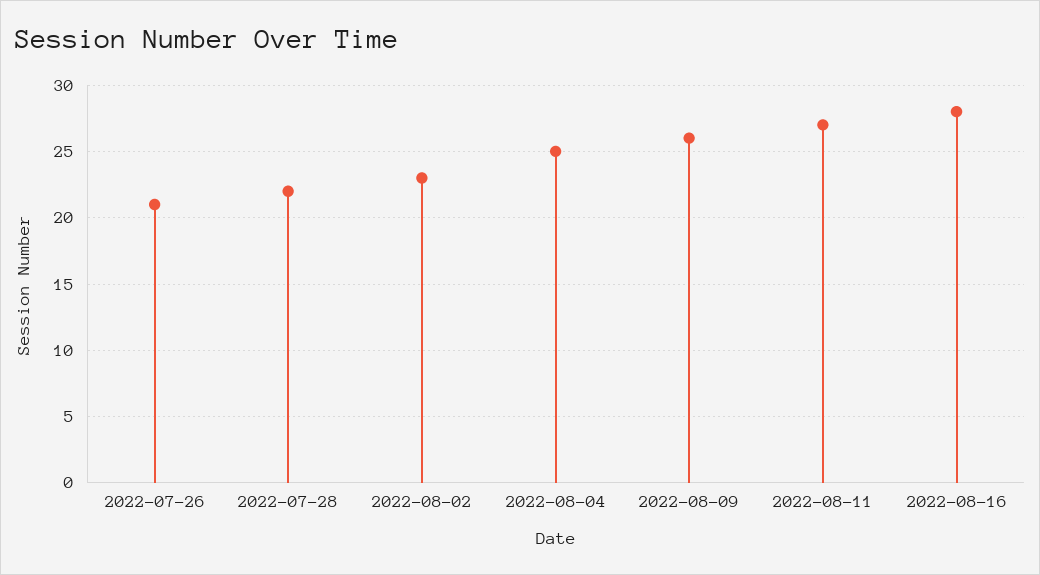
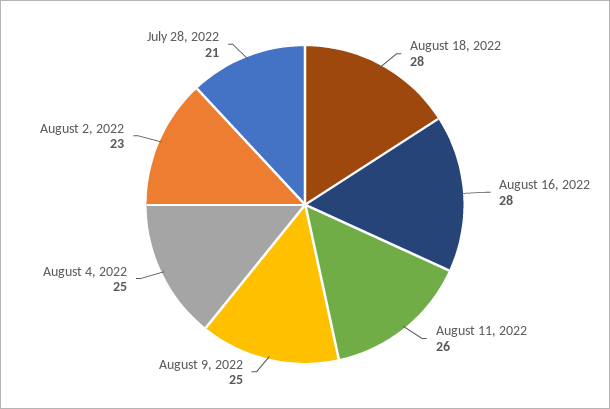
2022-07-26: 21 -> none
2022-07-28: 22 -> 21
2022-08-09: 26 -> 25
2022-08-11: 27 -> 26
August 18, 2022: none -> 28

